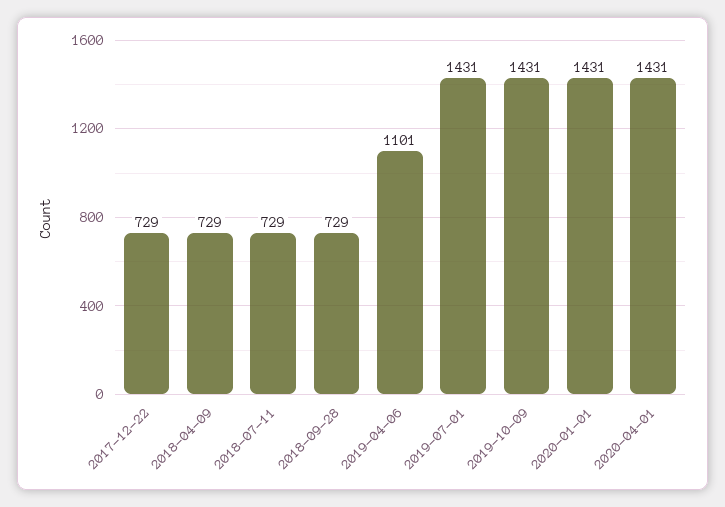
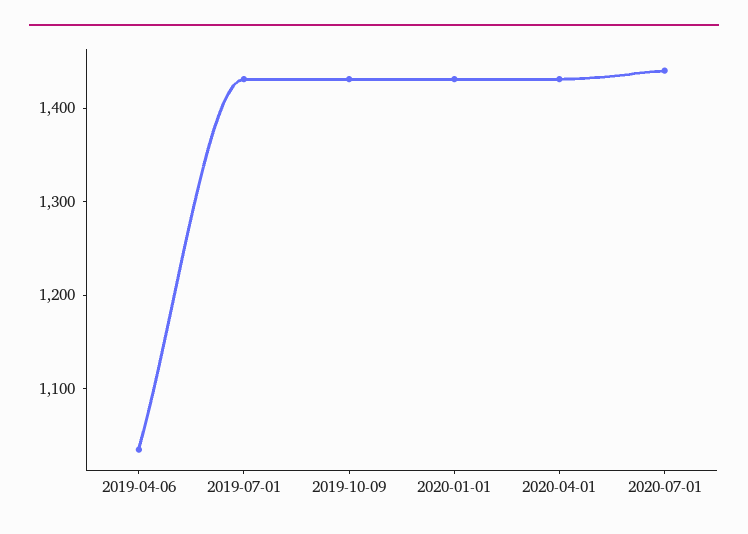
2017-12-22: 729 -> none
2018-04-09: 729 -> none
2018-07-11: 729 -> none
2018-09-28: 729 -> none
2019-04-06: 1101 -> 1040
2020-07-01: none -> 1440

